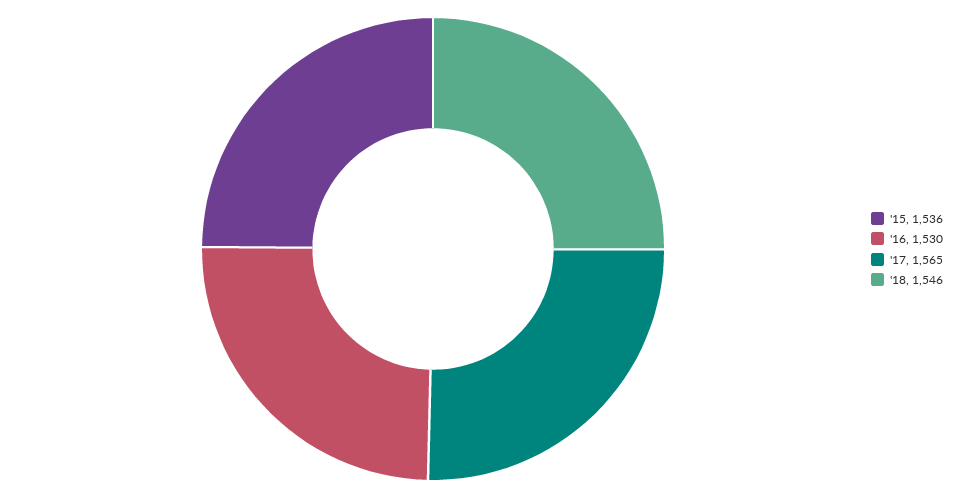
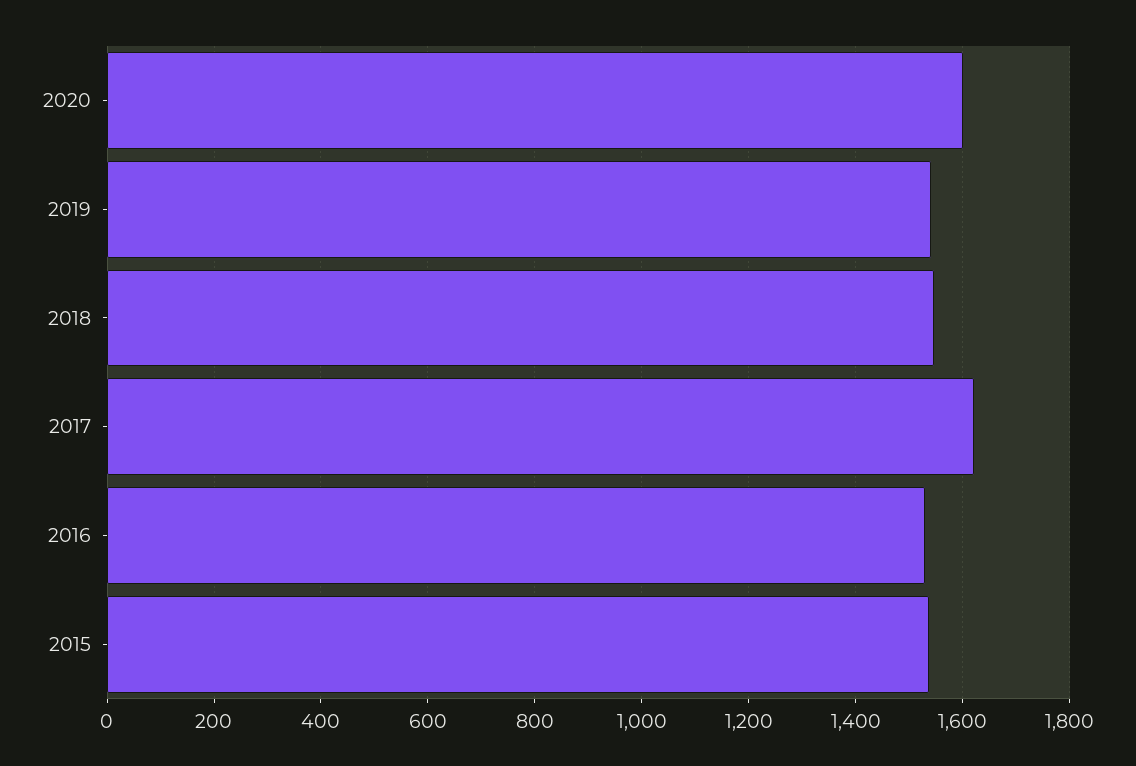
'17: 1565 -> 1620
2020: none -> 1600
2019: none -> 1540

